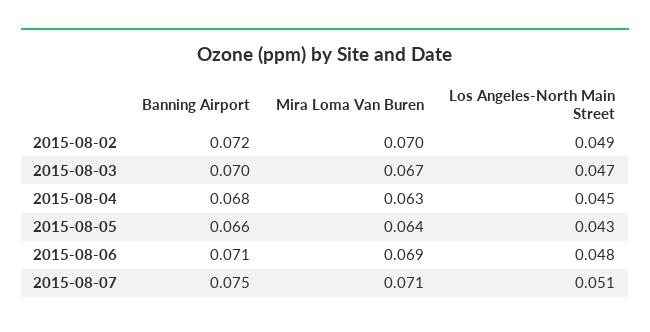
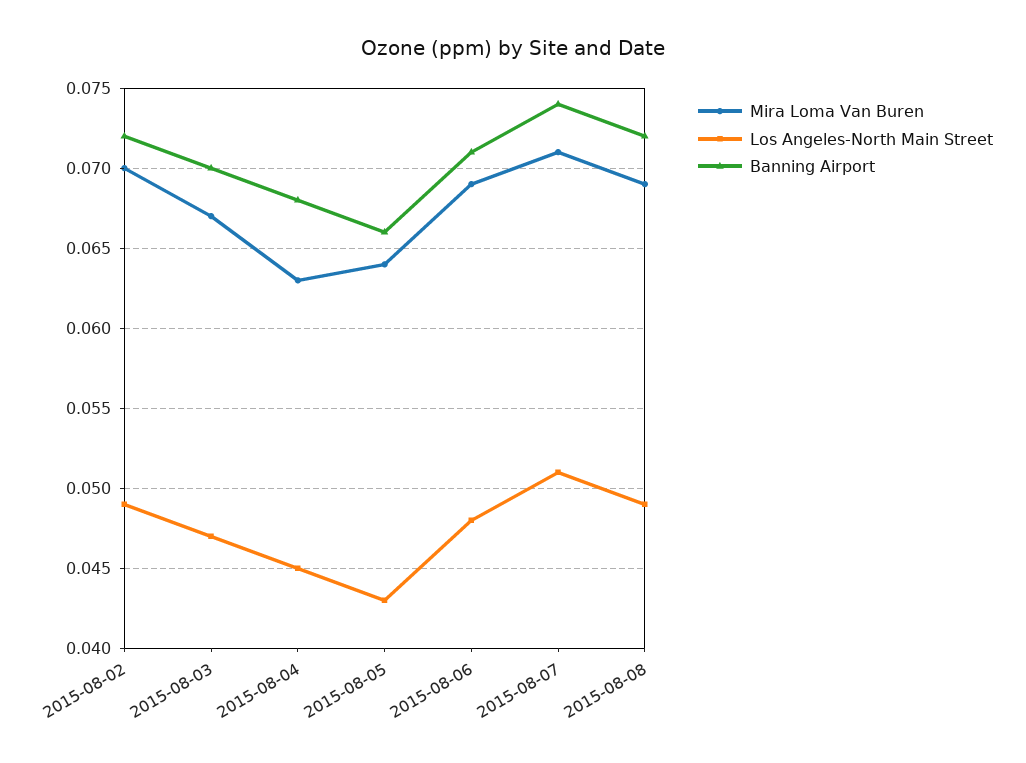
Banning Airport, 2015-08-07: 0.075 -> 0.074
Mira Loma Van Buren, 2015-08-08: none -> 0.069
Los Angeles-North Main Street, 2015-08-08: none -> 0.049
Banning Airport, 2015-08-08: none -> 0.072

